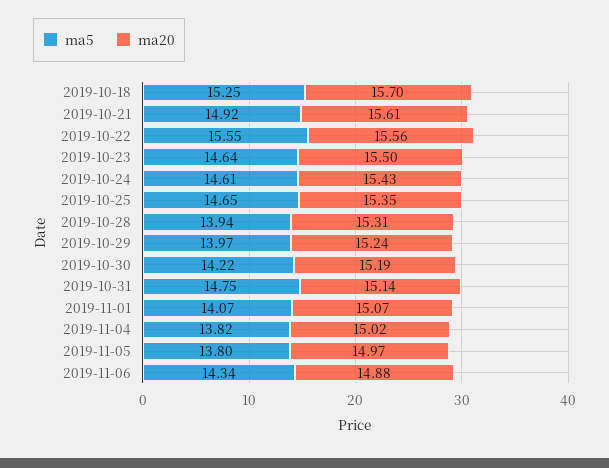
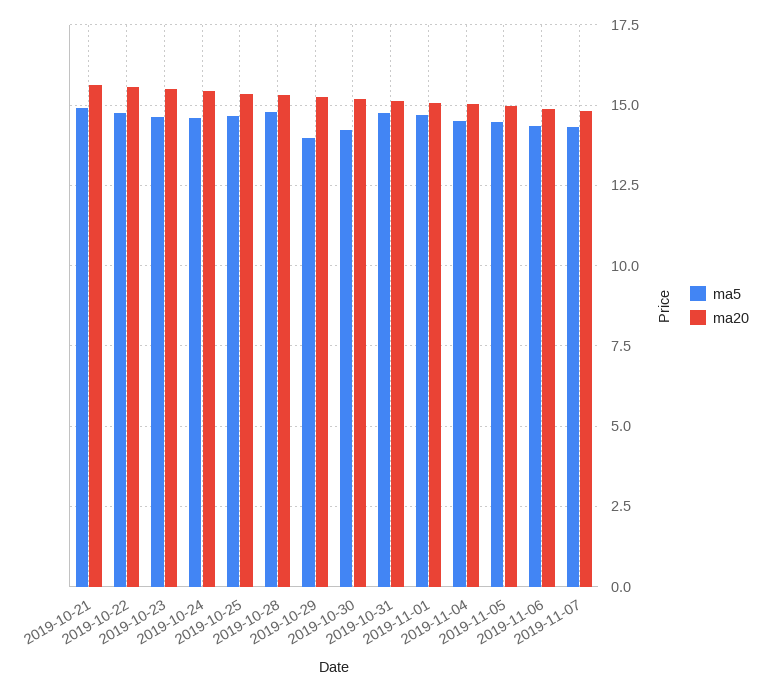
ma5, 2019-10-18: 15.25 -> none
ma20, 2019-10-18: 15.7 -> none
ma5, 2019-10-22: 15.55 -> 14.75
ma5, 2019-10-28: 13.94 -> 14.75
ma5, 2019-11-01: 14.07 -> 14.75
ma5, 2019-11-04: 13.82 -> 14.5
ma5, 2019-11-05: 13.8 -> 14.5
ma5, 2019-11-07: none -> 14.25
ma20, 2019-11-07: none -> 14.75

